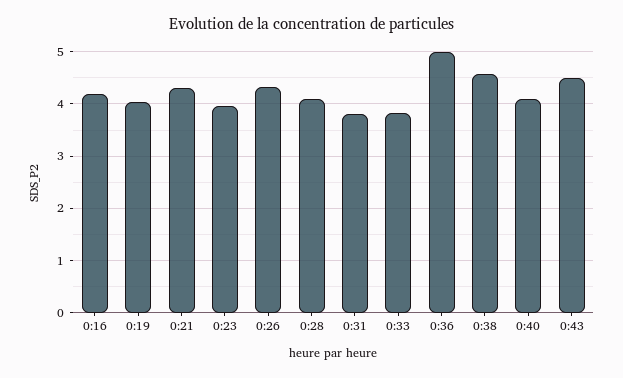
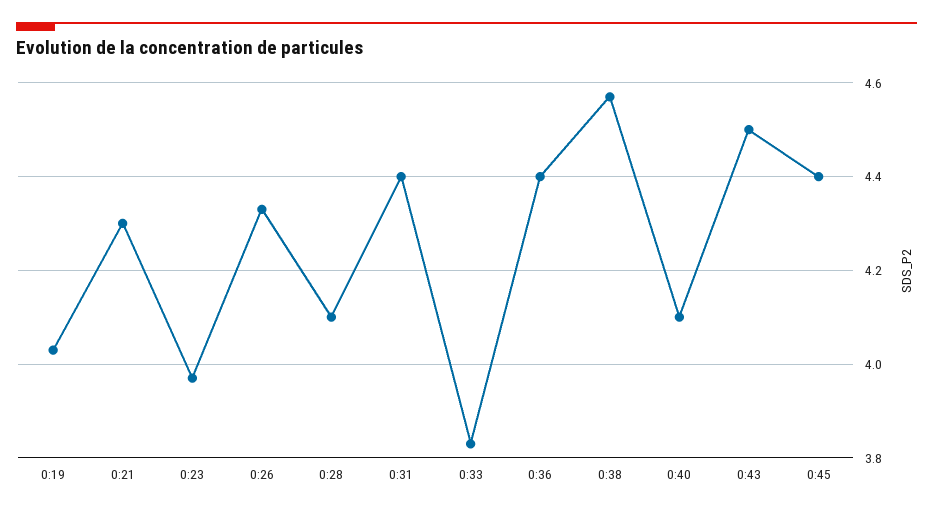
0:16: 4.2 -> none
0:31: 3.8 -> 4.4
0:36: 5 -> 4.4
0:45: none -> 4.4

